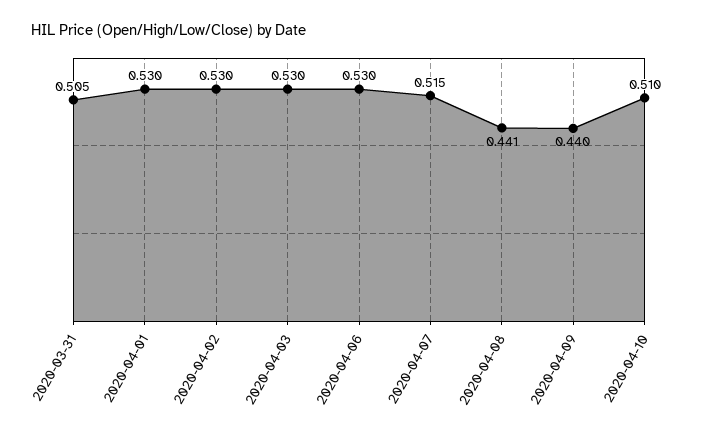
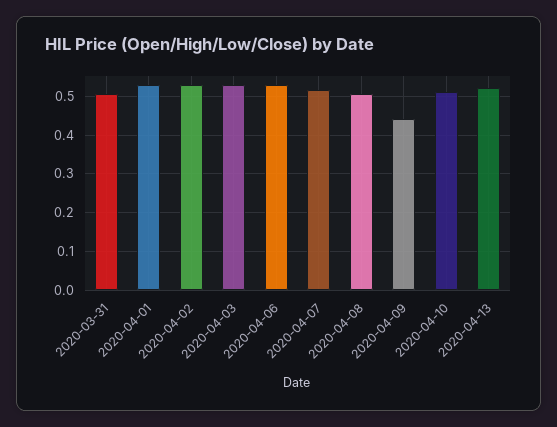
2020-04-08: 0.441 -> 0.5
2020-04-13: none -> 0.52

